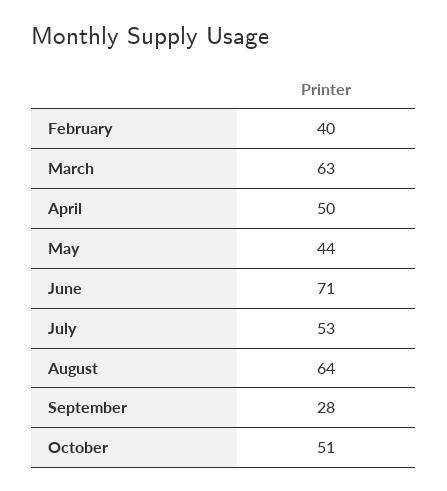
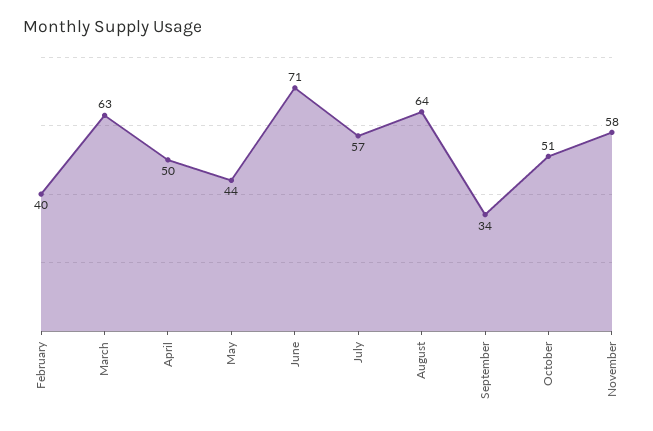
July: 53 -> 57
September: 28 -> 34
November: none -> 58

